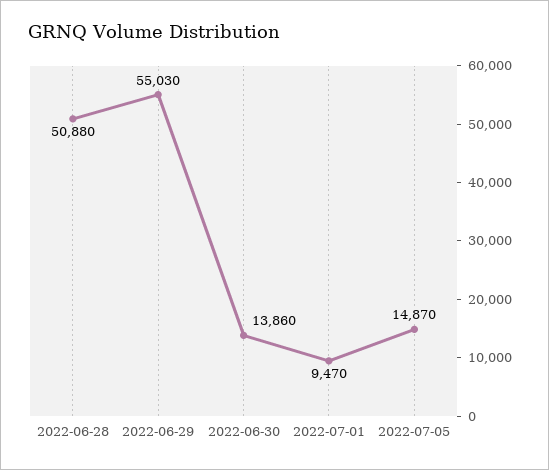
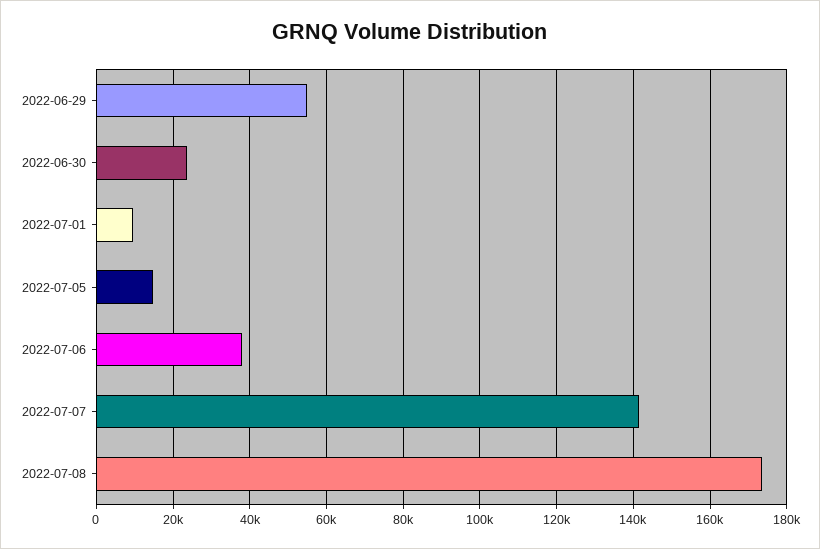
2022-06-28: 50880 -> none
2022-06-30: 13860 -> 24000
2022-07-06: none -> 38000
2022-07-07: none -> 142000
2022-07-08: none -> 174000

